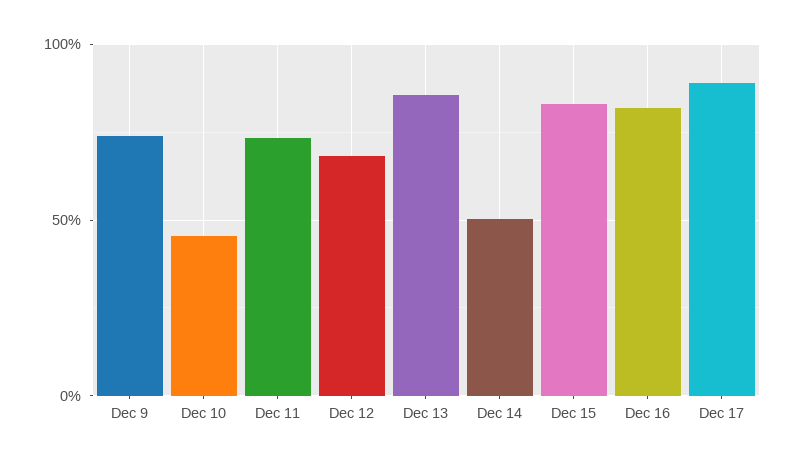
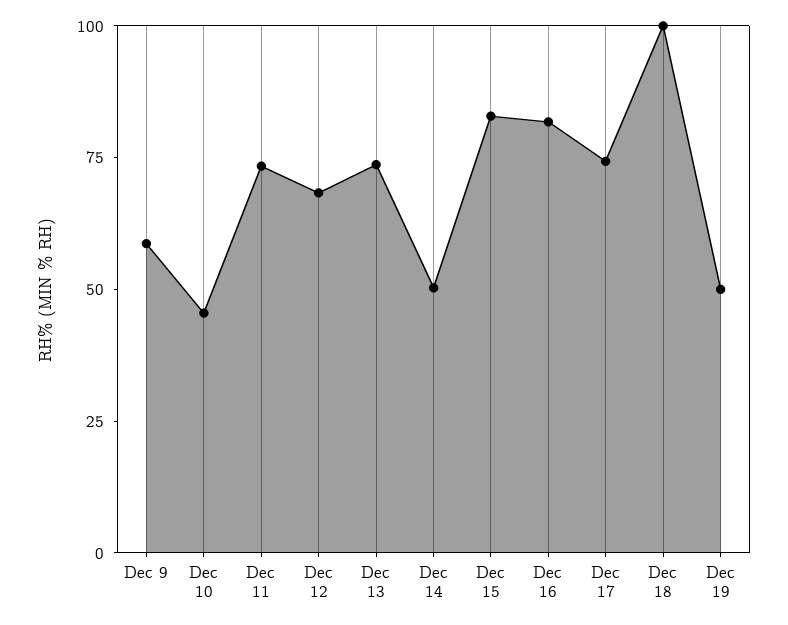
Dec 9: 75 -> 60
Dec 13: 85 -> 75
Dec 17: 90 -> 75
Dec 18: none -> 100
Dec 19: none -> 50

